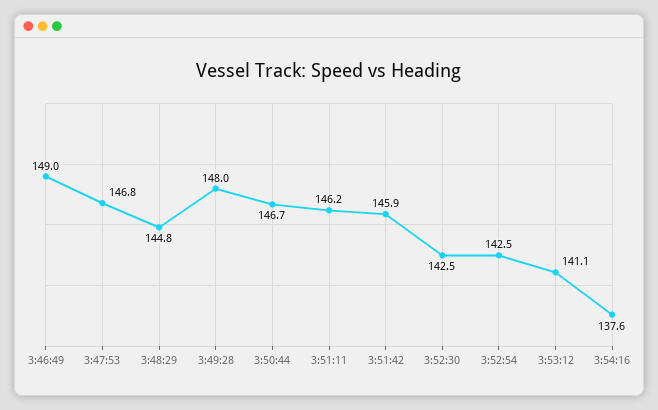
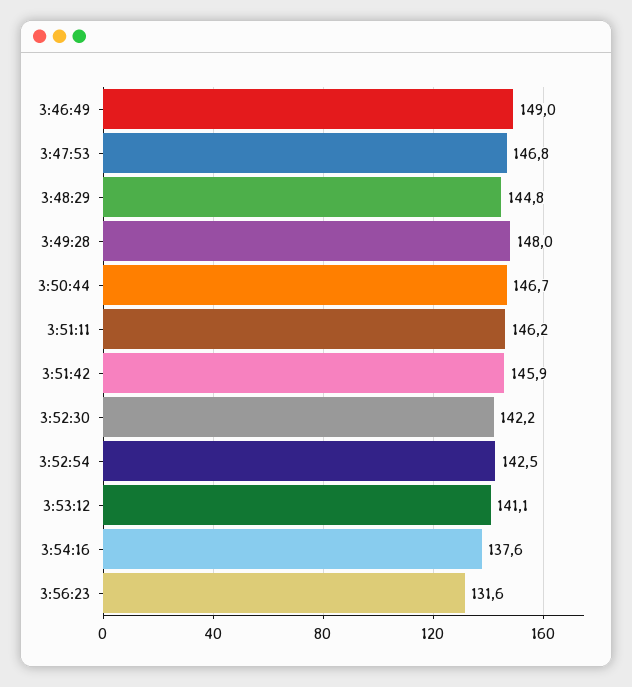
3:52:30: 142.5 -> 142.2
3:56:23: none -> 131.6

